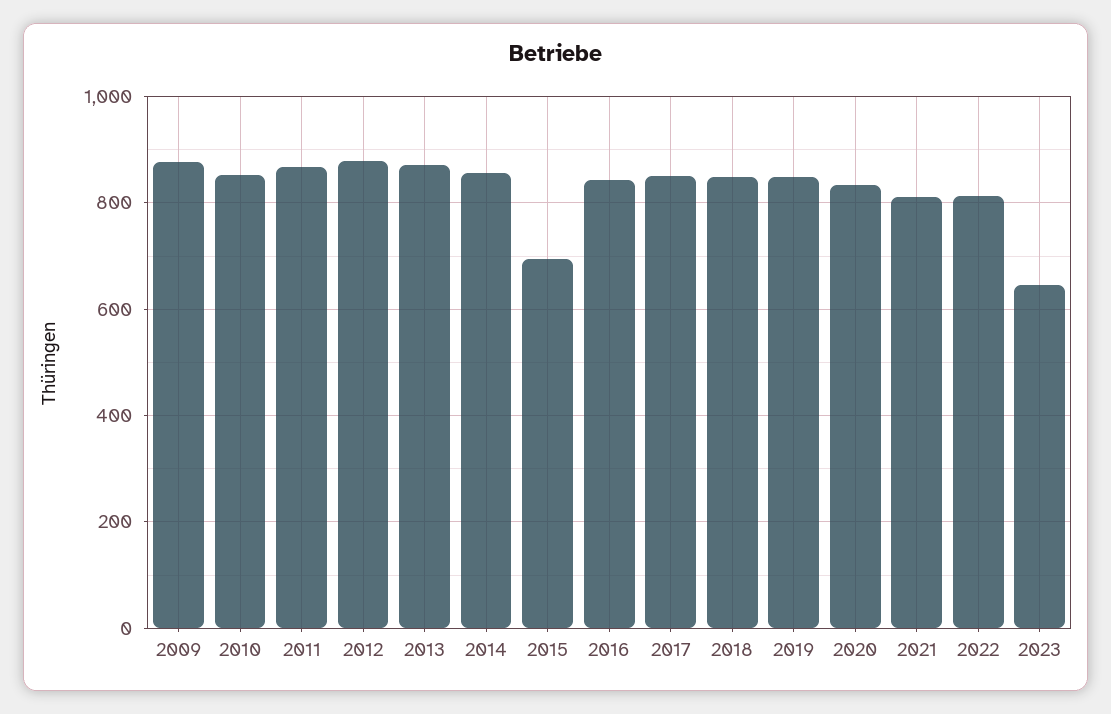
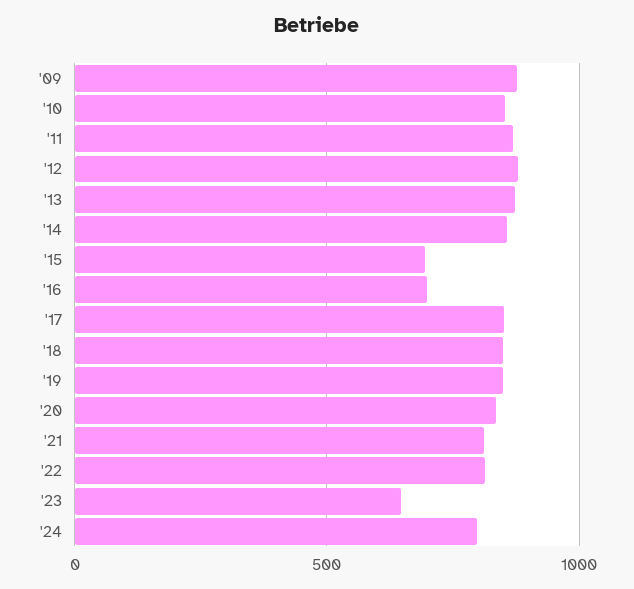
2016: 840 -> 700
'24: none -> 800

